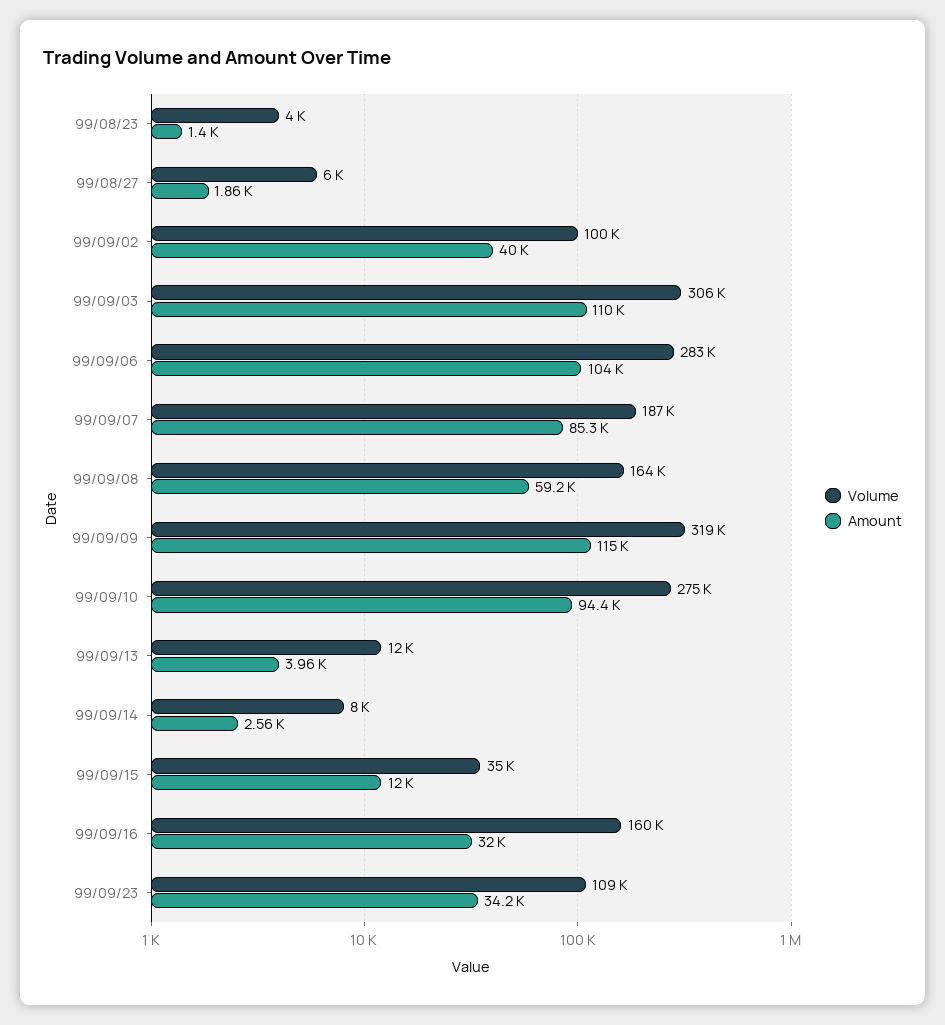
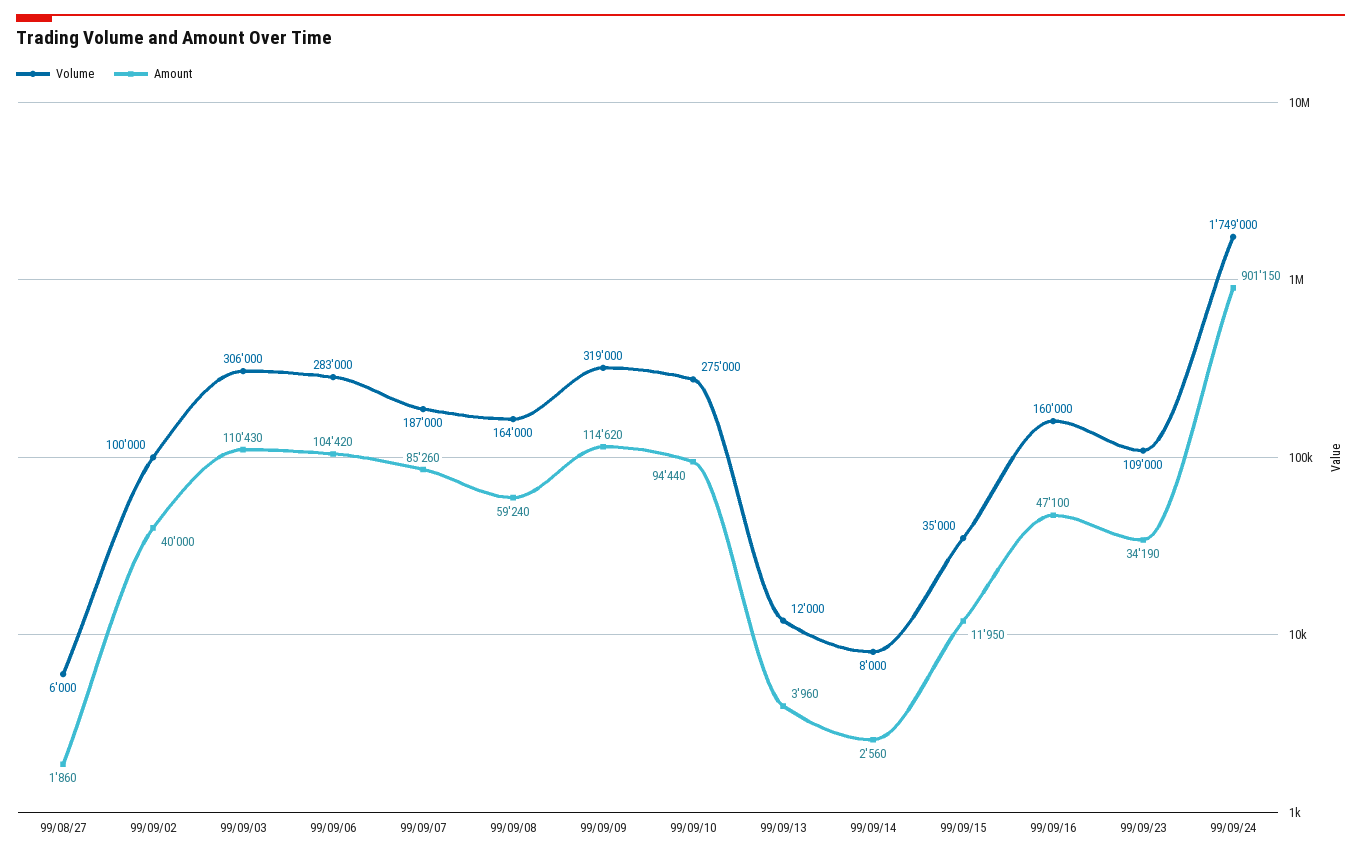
Volume, 99/08/23: 4000 -> none
Amount, 99/08/23: 1400 -> none
Amount, 99/09/16: 32000 -> 47100
Volume, 99/09/24: none -> 1749000
Amount, 99/09/24: none -> 901150

